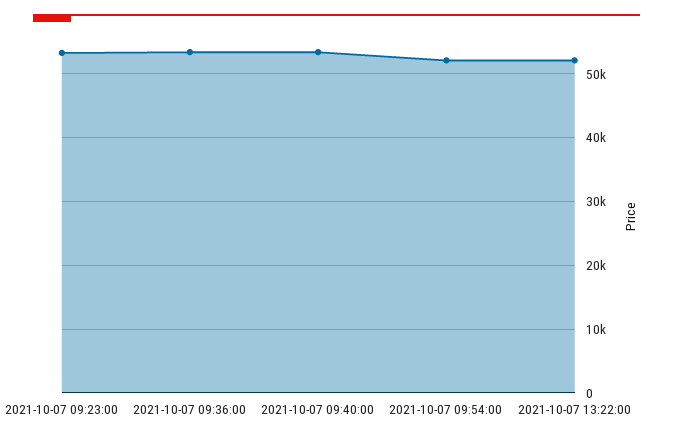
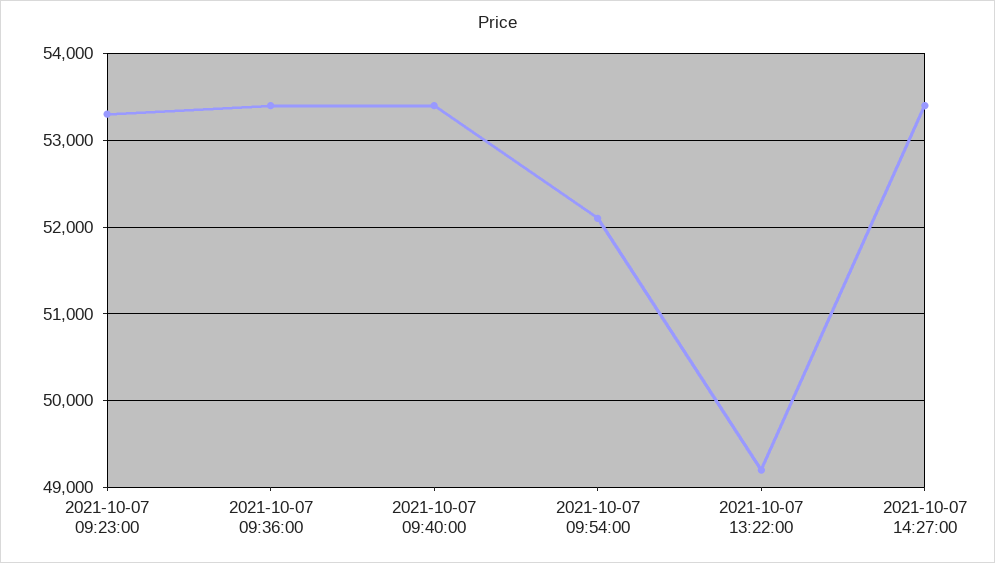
2021-10-07 13:22:00: 52000 -> 49200
2021-10-07 14:27:00: none -> 53400

